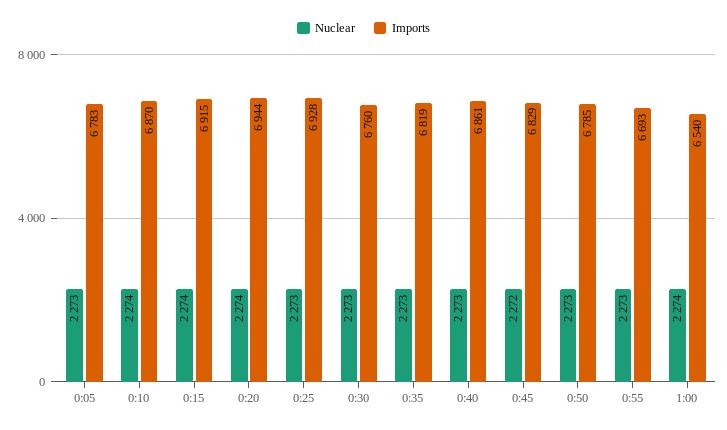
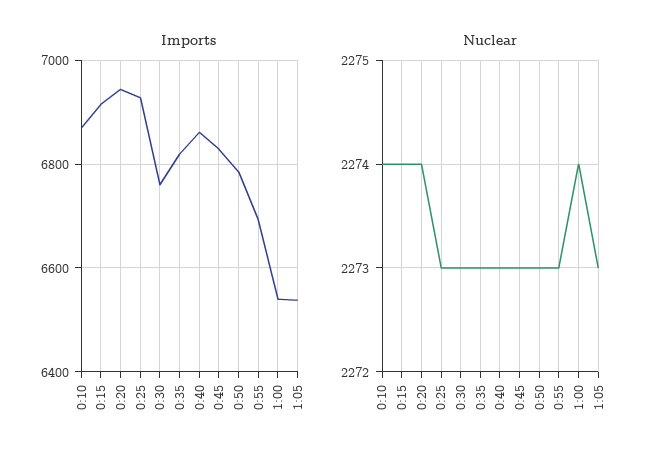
Nuclear, 0:05: 2273 -> none
Imports, 0:05: 6783 -> none
Nuclear, 0:45: 2272 -> 2273
Imports, 1:05: none -> 6540
Nuclear, 1:05: none -> 2273

